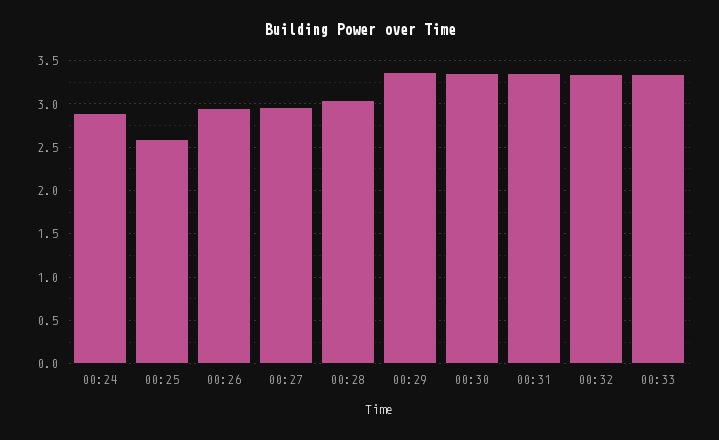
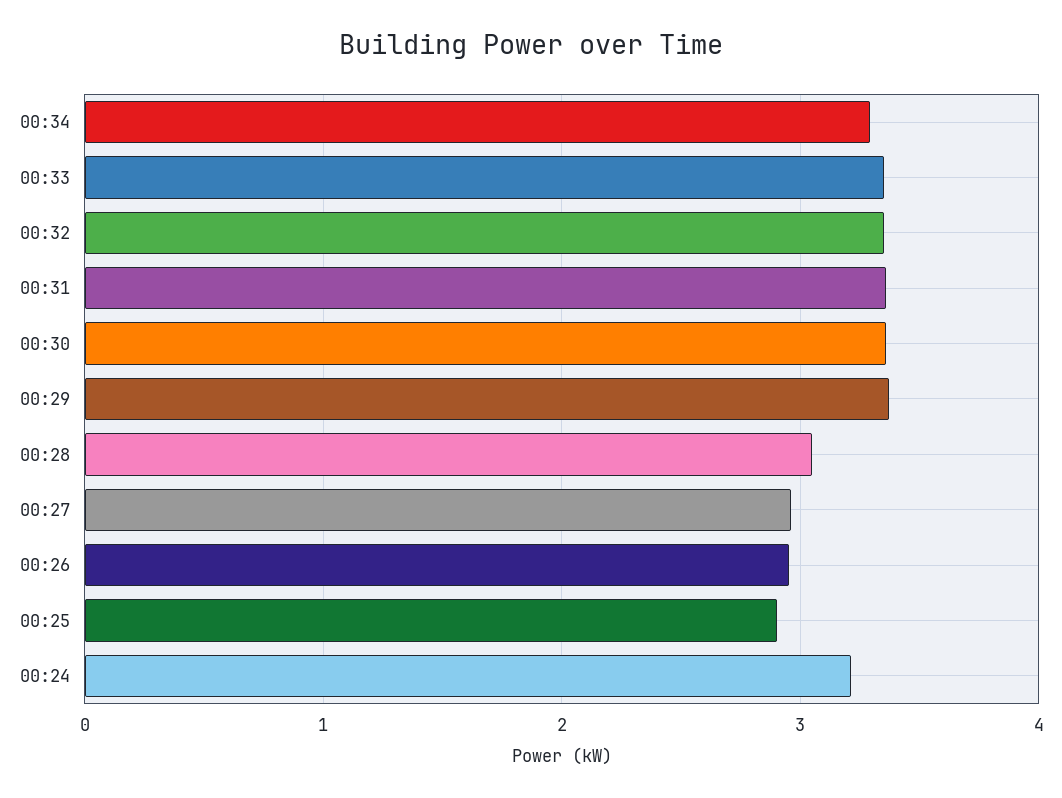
00:24: 2.9 -> 3.2
00:25: 2.6 -> 2.9
00:34: none -> 3.3

